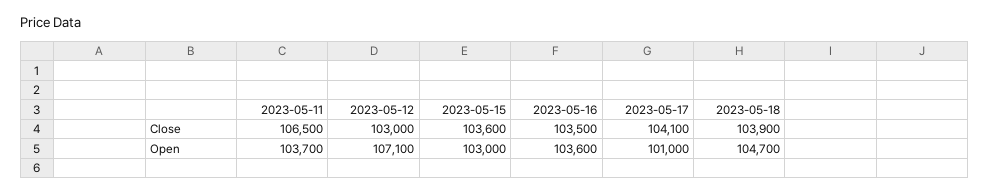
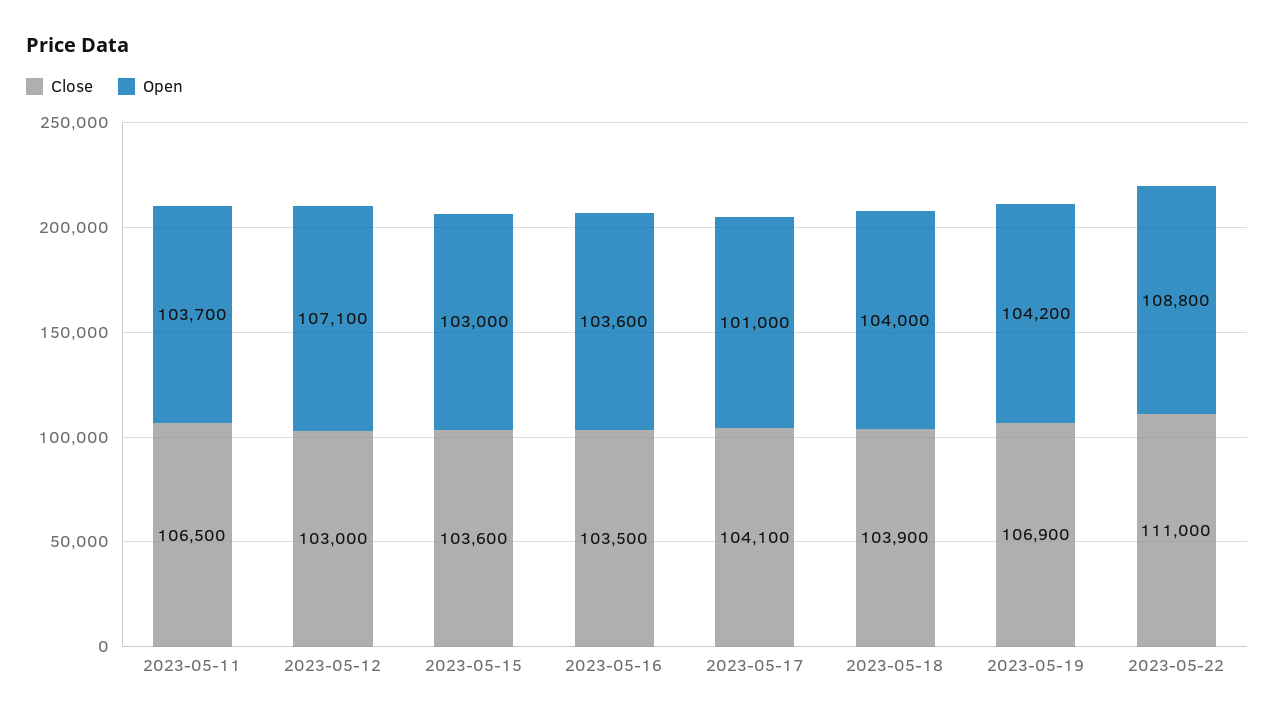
Open, 2023-05-18: 104700 -> 104000
Close, 2023-05-19: none -> 106900
Open, 2023-05-19: none -> 104200
Close, 2023-05-22: none -> 111000
Open, 2023-05-22: none -> 108800

